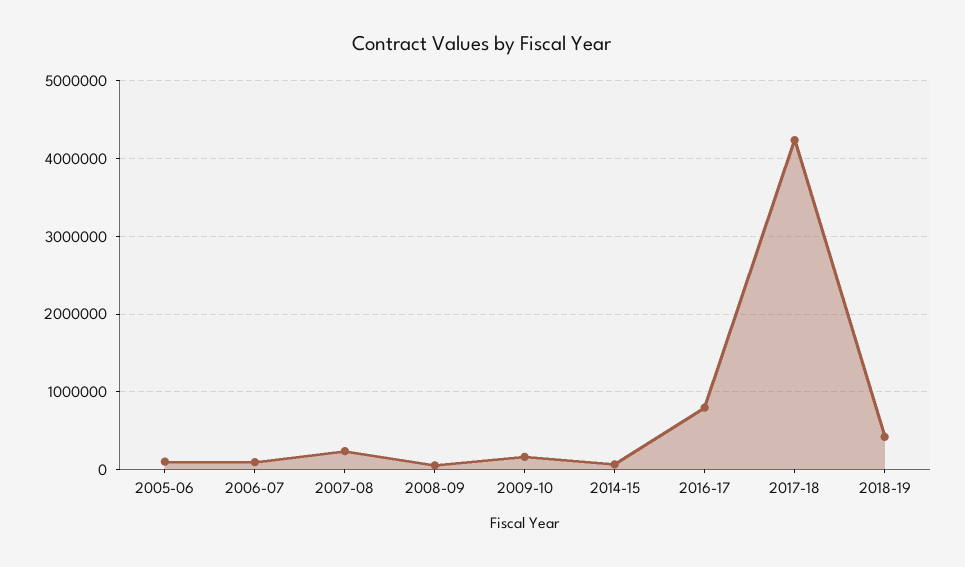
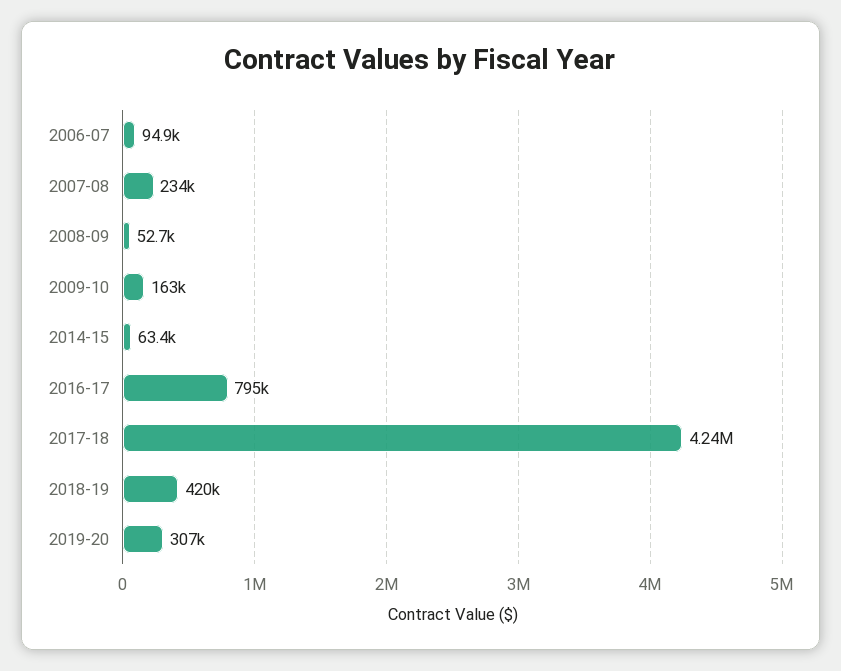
2005-06: 100000 -> none
2019-20: none -> 307000

